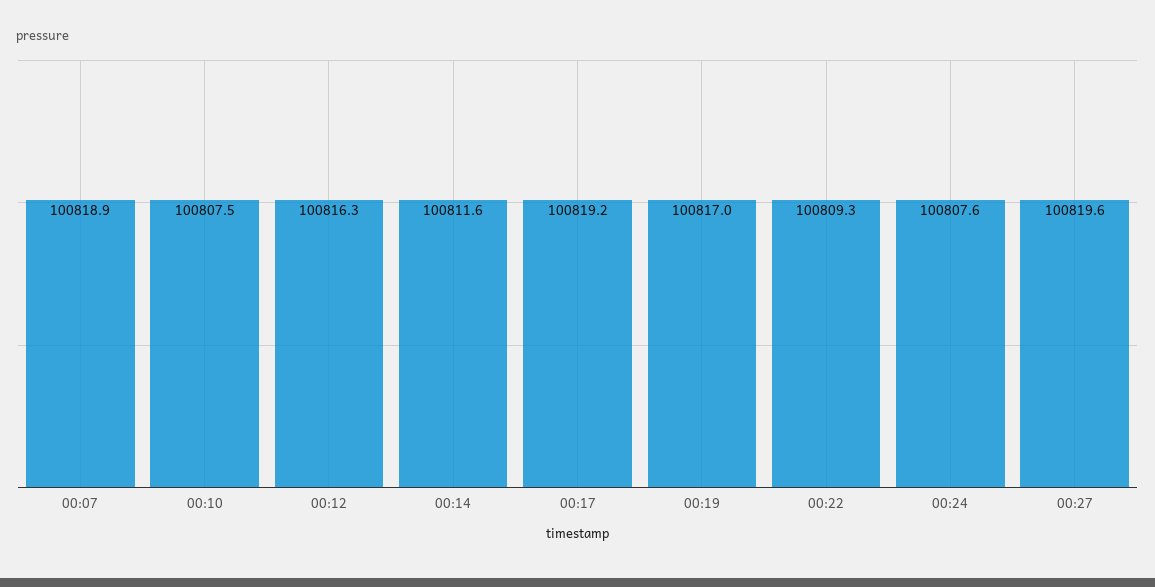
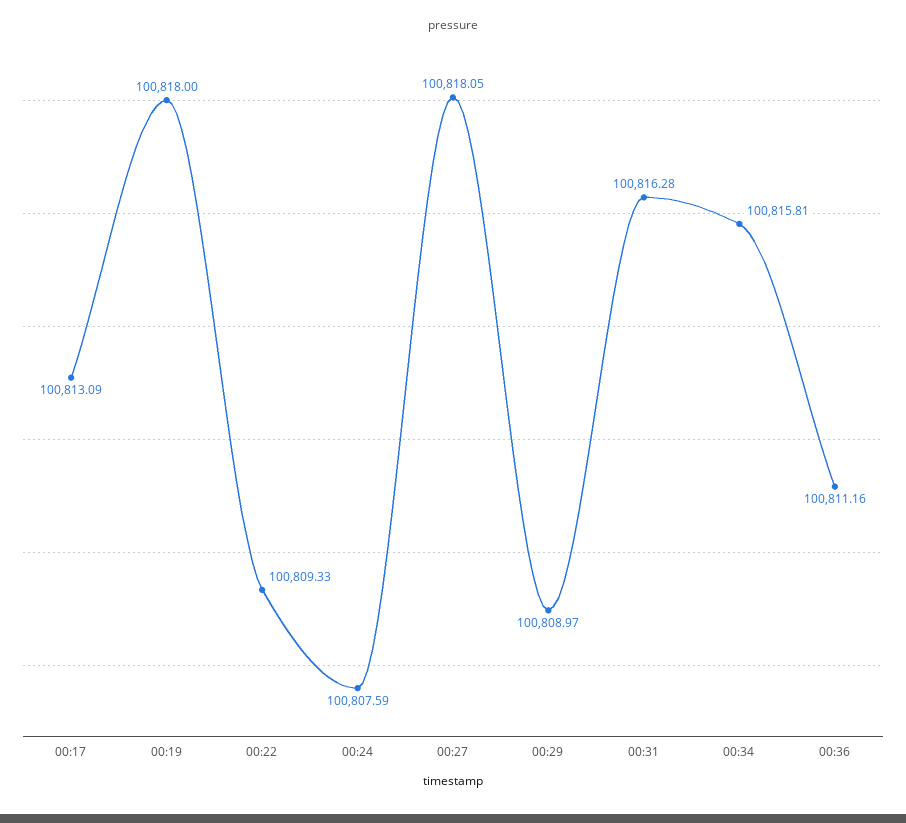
00:07: 100818.9 -> none
00:10: 100807.5 -> none
00:12: 100816.3 -> none
00:14: 100811.6 -> none
00:17: 100819.2 -> 100813.09
00:19: 100817 -> 100818
00:27: 100819.6 -> 100818.05
00:29: none -> 100808.97
00:31: none -> 100816.28
00:34: none -> 100815.81
00:36: none -> 100811.16

